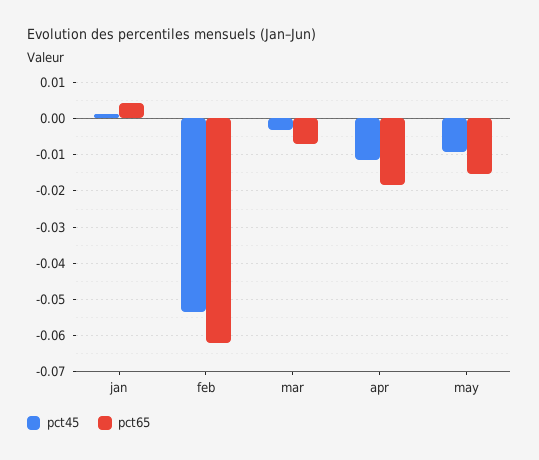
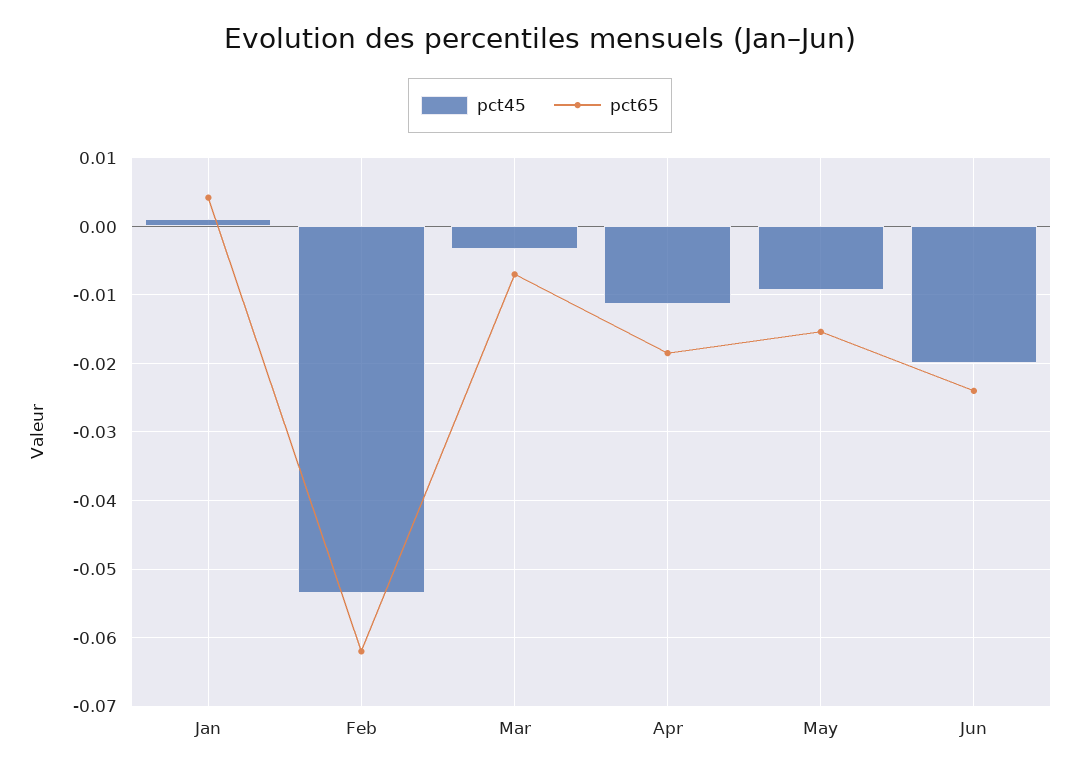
pct45, Jun: none -> -0.02
pct65, Jun: none -> -0.024

